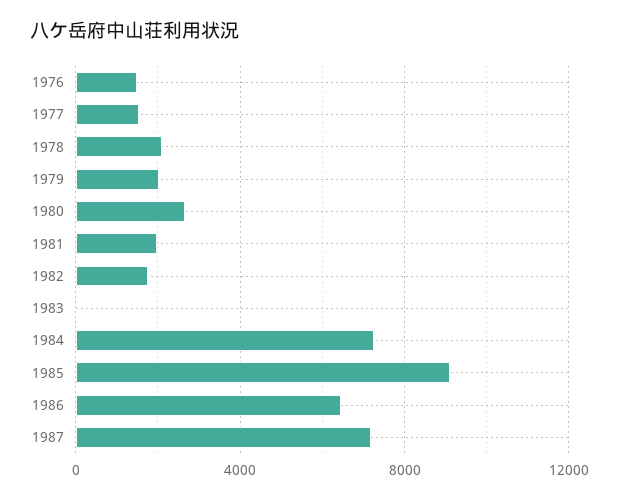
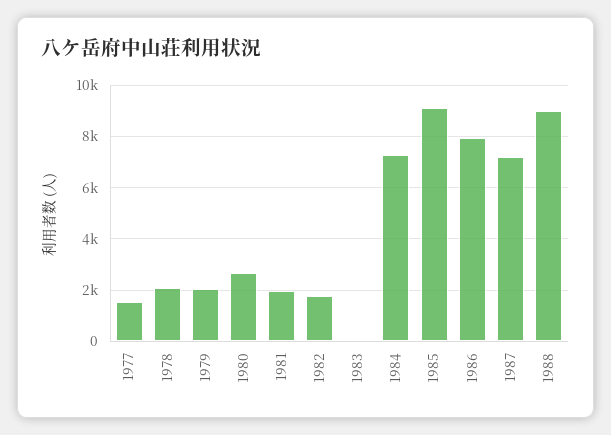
1976: 1500 -> none
1986: 6500 -> 8000
1988: none -> 9000

